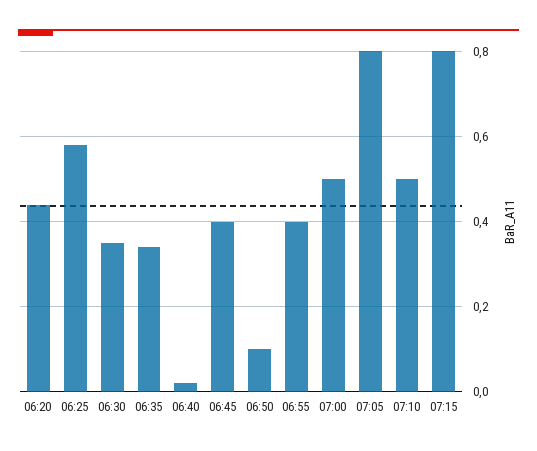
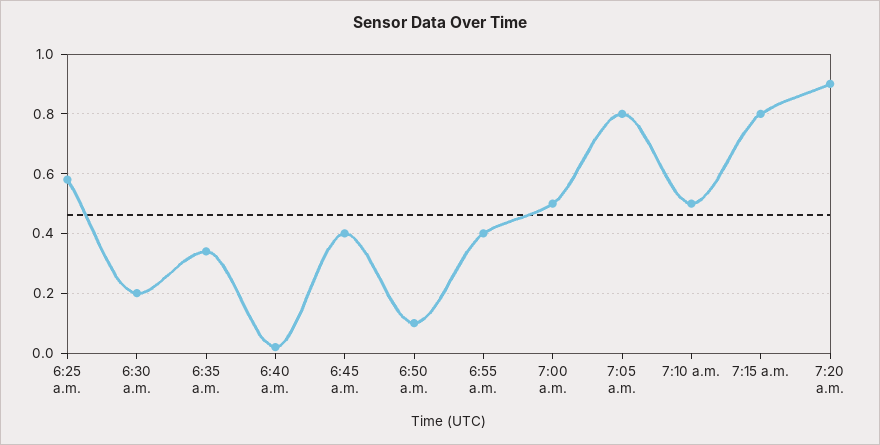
06:20: 0.45 -> none
06:30: 0.35 -> 0.2
7:20 a.m.: none -> 0.9

